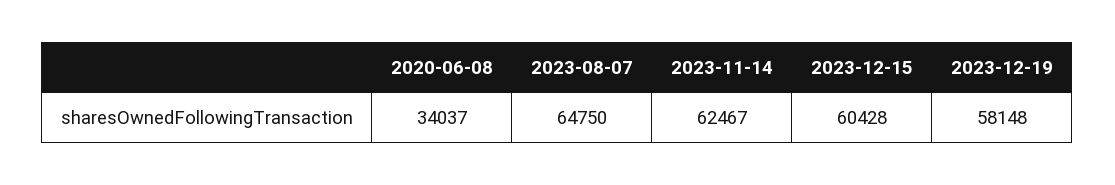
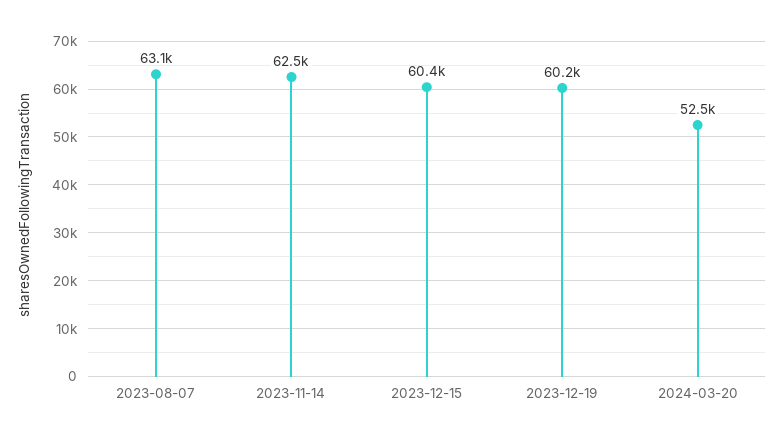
2020-06-08: 34037 -> none
2023-08-07: 64750 -> 63100
2023-12-19: 58148 -> 60200
2024-03-20: none -> 52500

